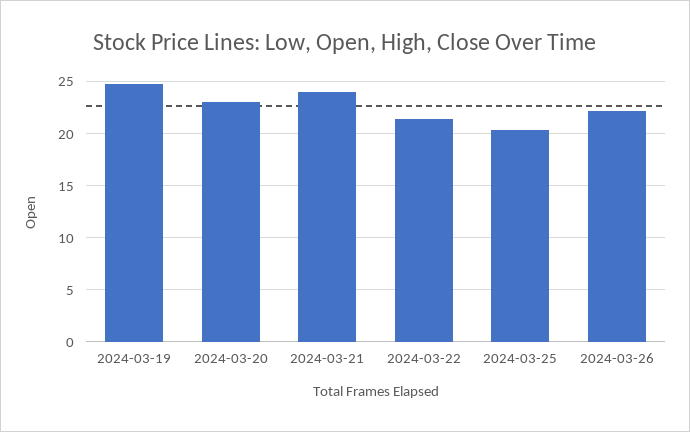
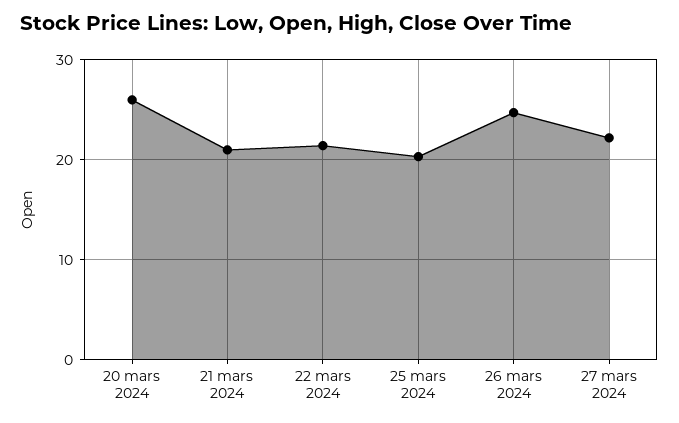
2024-03-19: 25 -> none
2024-03-20: 23 -> 26
2024-03-21: 24 -> 21
2024-03-26: 22 -> 25
27 mars 2024: none -> 22

